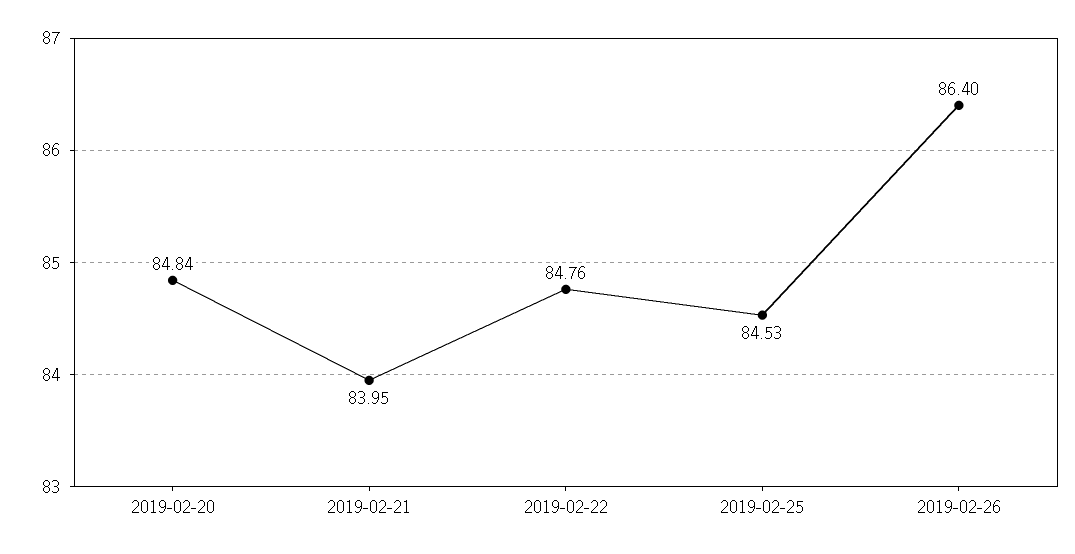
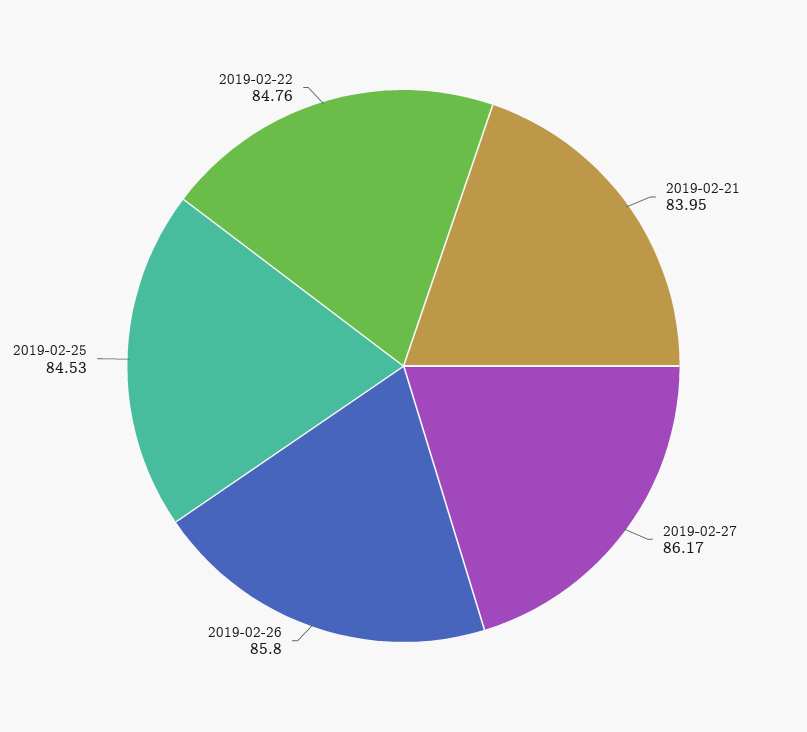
2019-02-20: 84.84 -> none
2019-02-26: 86.4 -> 85.8
2019-02-27: none -> 86.17

